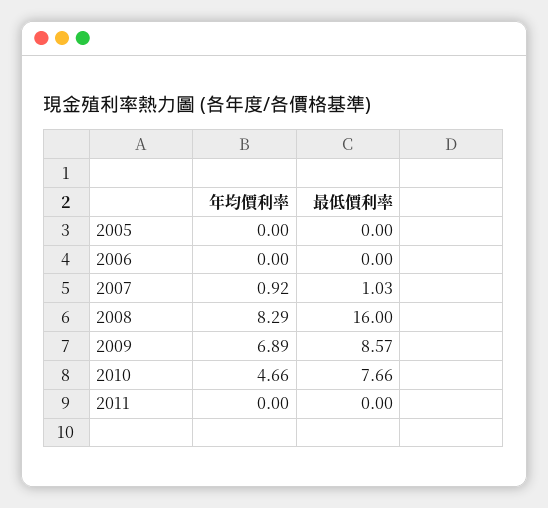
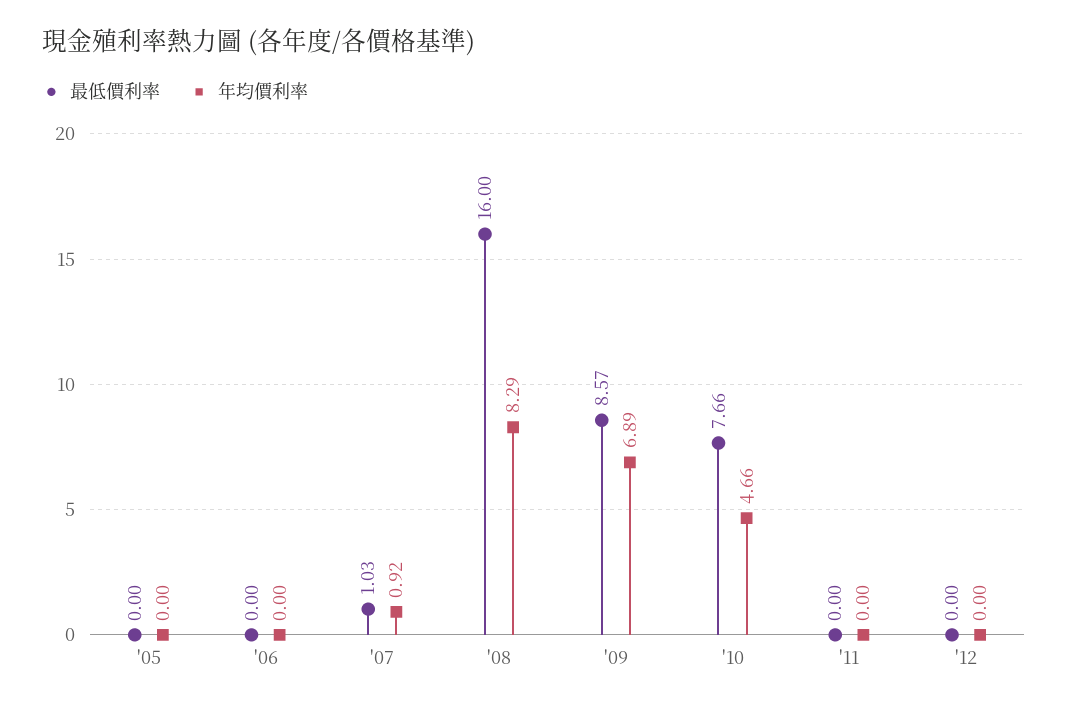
最低價利率, '12: none -> 0
年均價利率, '12: none -> 0

